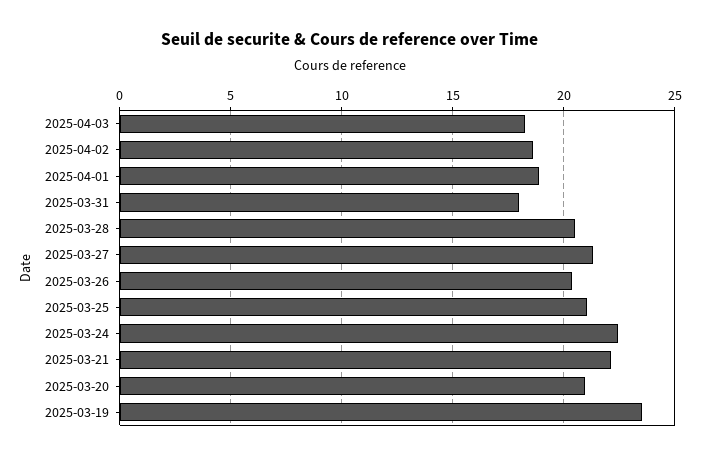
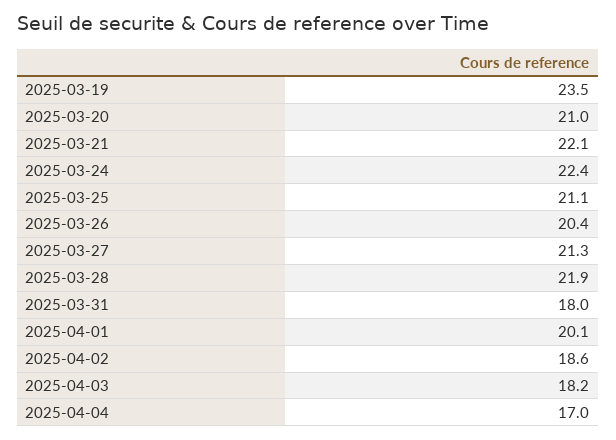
2025-04-01: 19 -> 20.1
2025-03-28: 20.5 -> 21.9
2025-04-04: none -> 17

